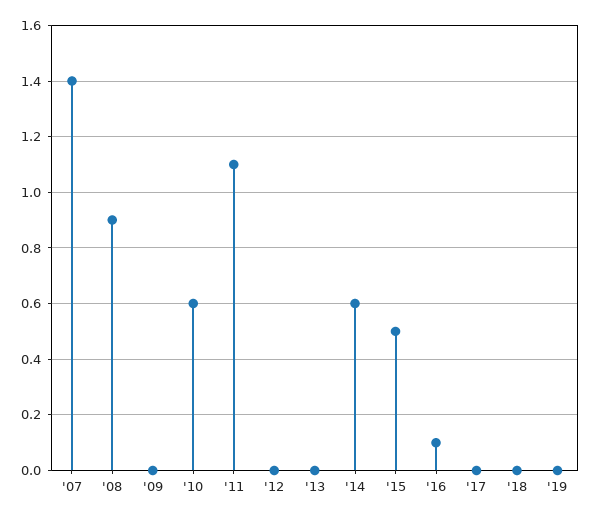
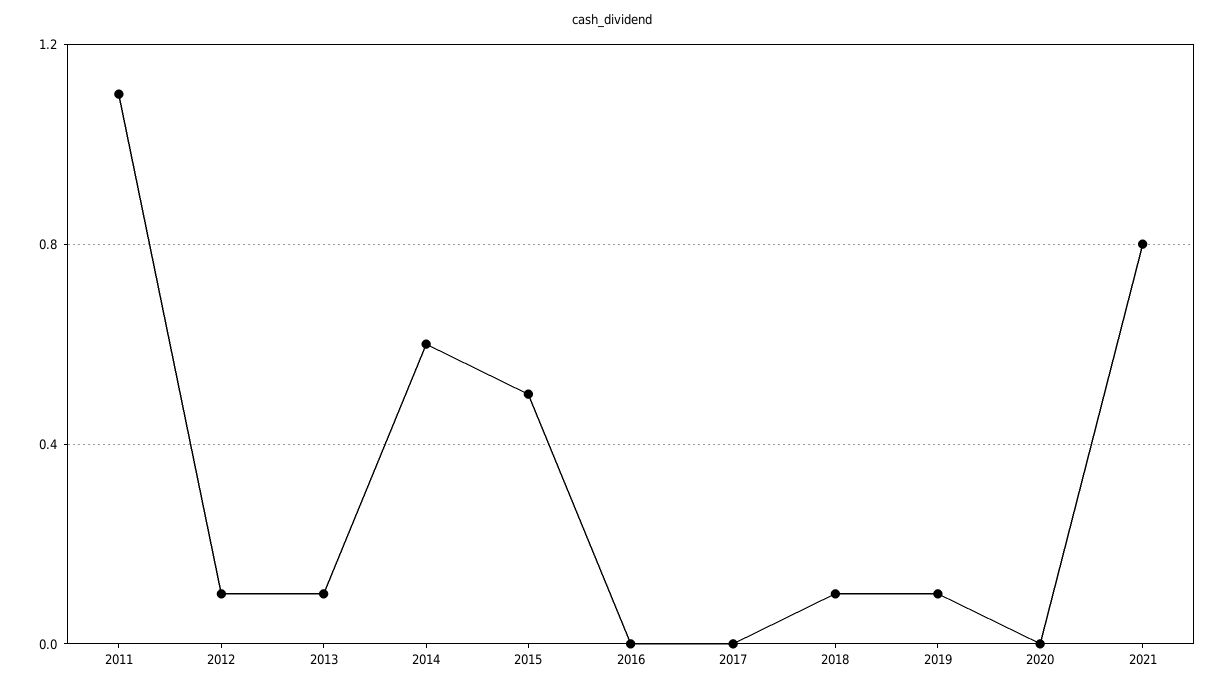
'07: 1.4 -> none
'08: 0.9 -> none
'09: 0 -> none
'10: 0.6 -> none
'12: 0 -> 0.1
'13: 0 -> 0.1
'16: 0.1 -> 0
'18: 0 -> 0.1
'19: 0 -> 0.1
2020: none -> 0
2021: none -> 0.8

